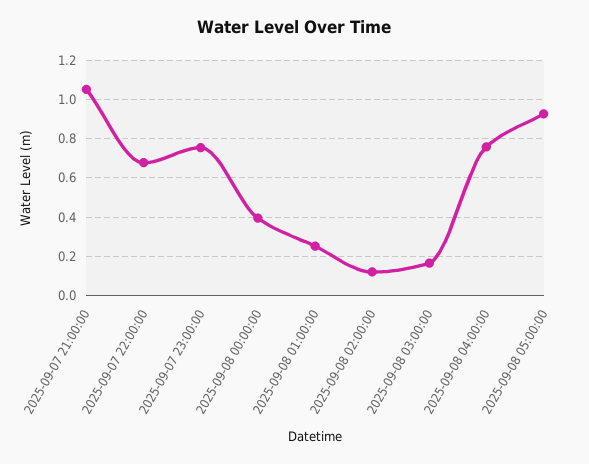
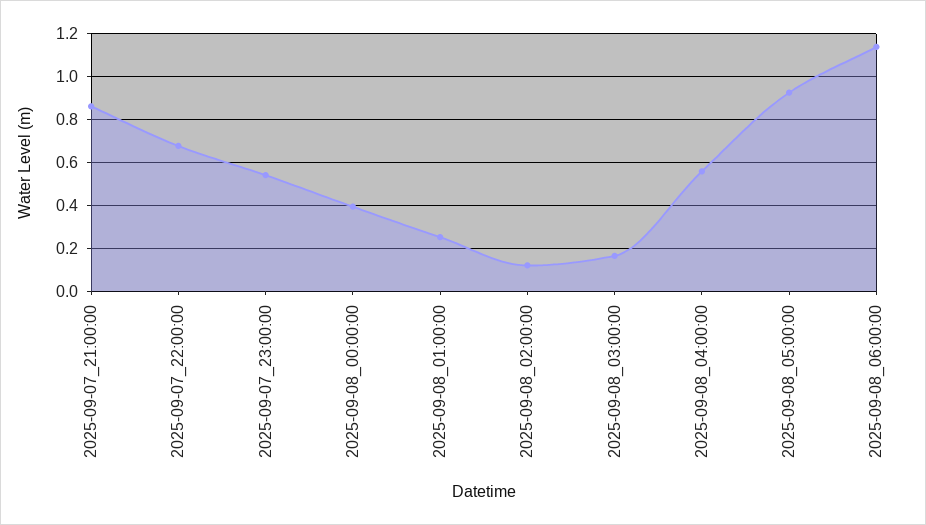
2025-09-07 21:00:00: 1.05 -> 0.85
2025-09-07 23:00:00: 0.75 -> 0.55
2025-09-08 04:00:00: 0.75 -> 0.55
2025-09-08_06:00:00: none -> 1.15

